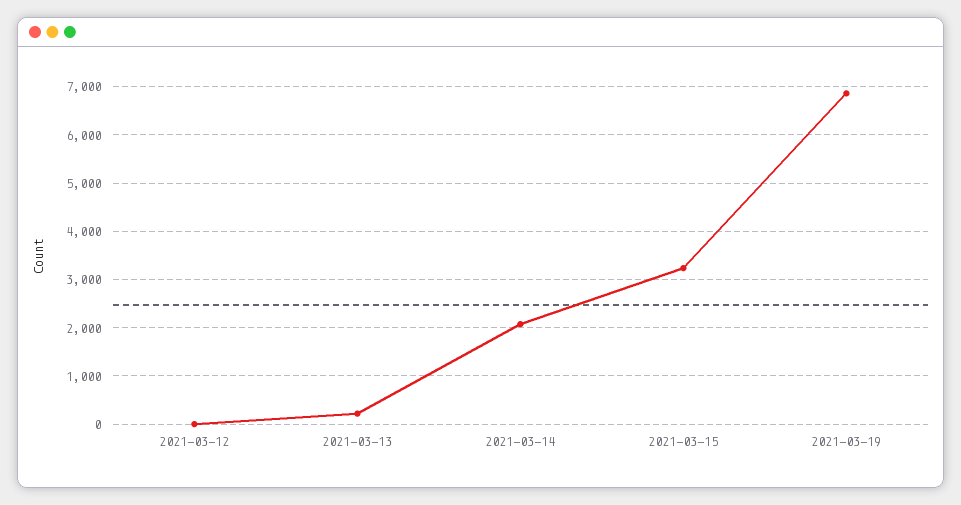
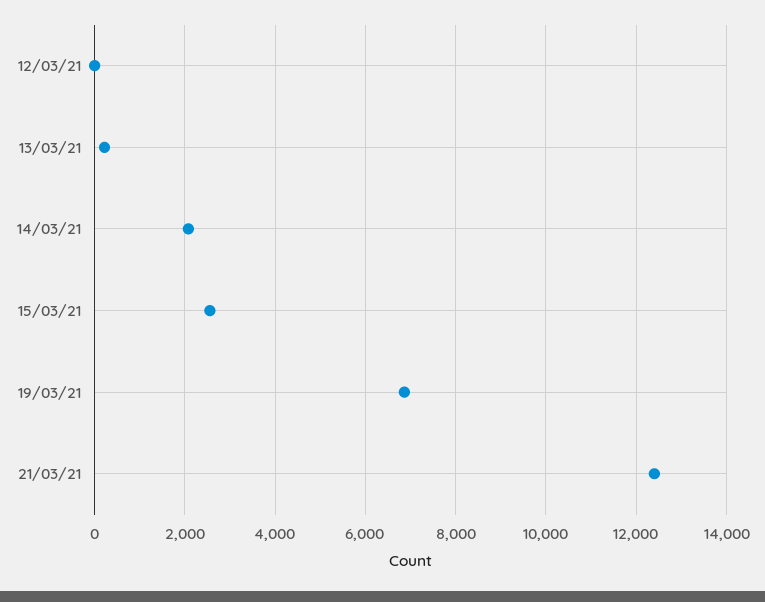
2021-03-15: 3200 -> 2600
21/03/21: none -> 12400

